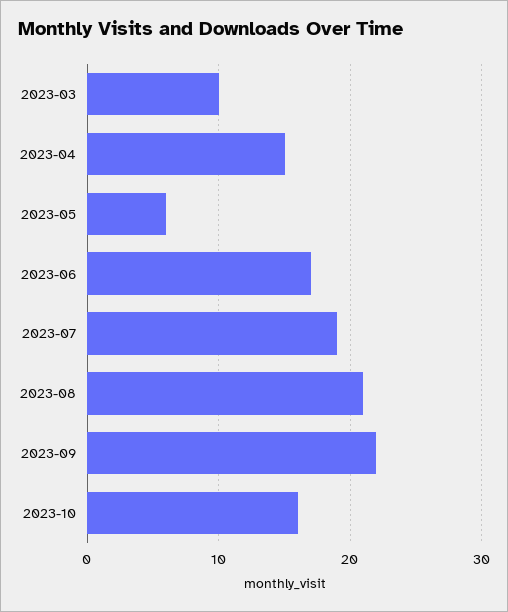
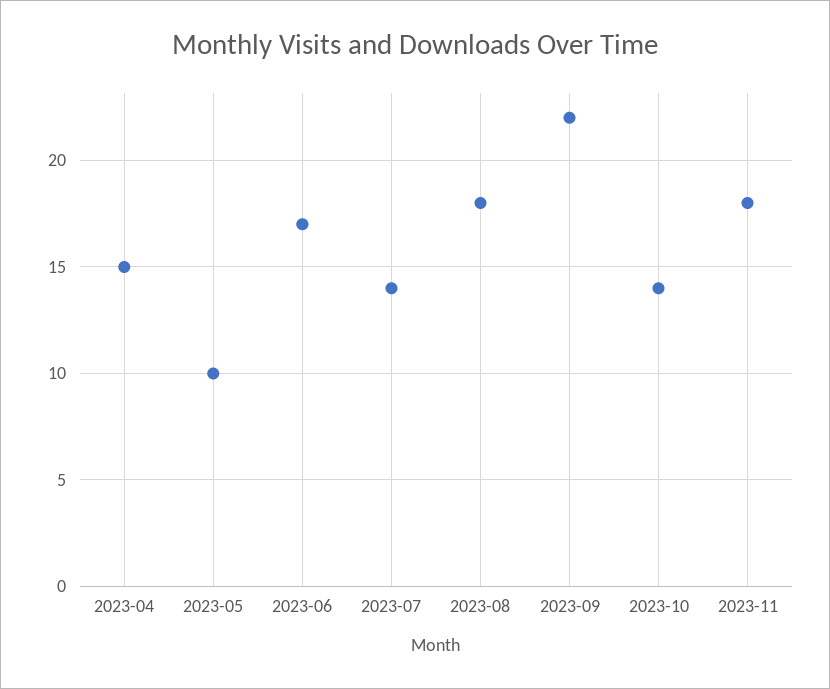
2023-03: 10 -> none
2023-05: 6 -> 10
2023-07: 19 -> 14
2023-08: 21 -> 18
2023-10: 16 -> 14
2023-11: none -> 18

